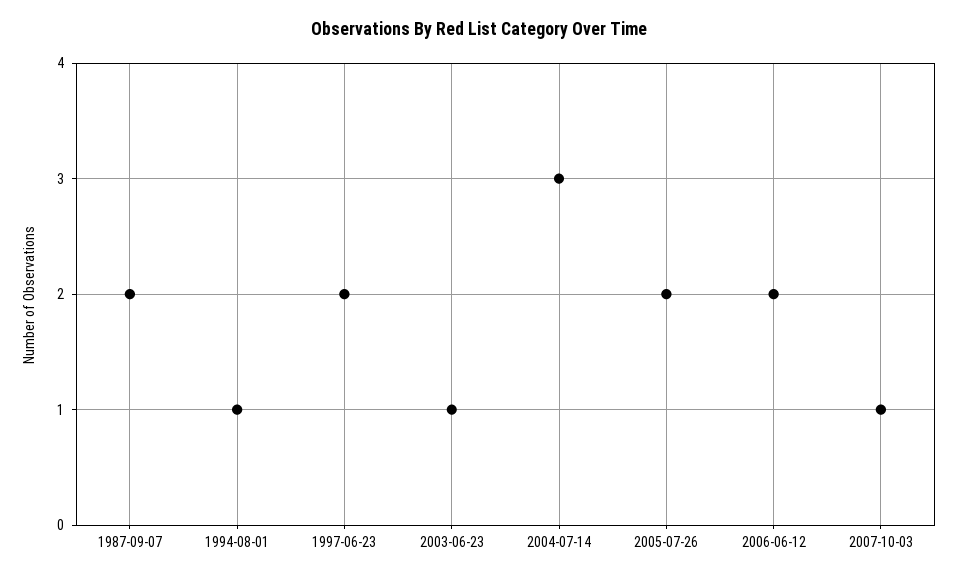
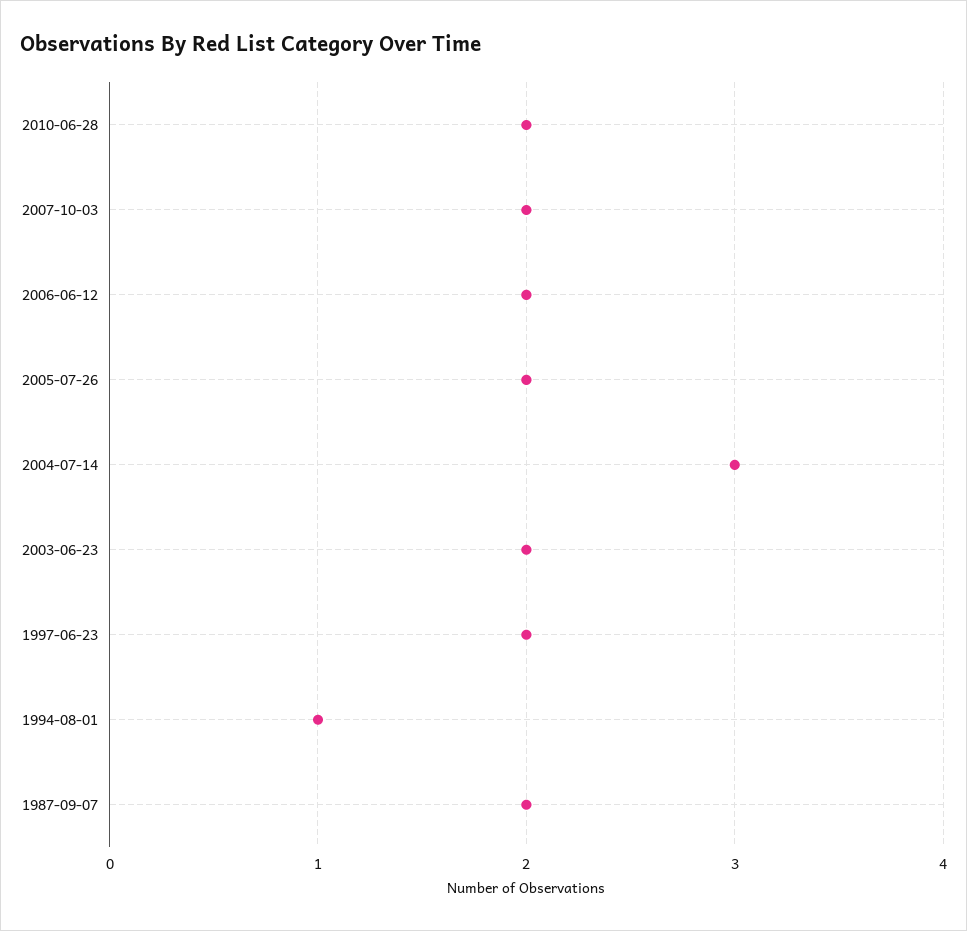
2003-06-23: 1 -> 2
2007-10-03: 1 -> 2
2010-06-28: none -> 2

